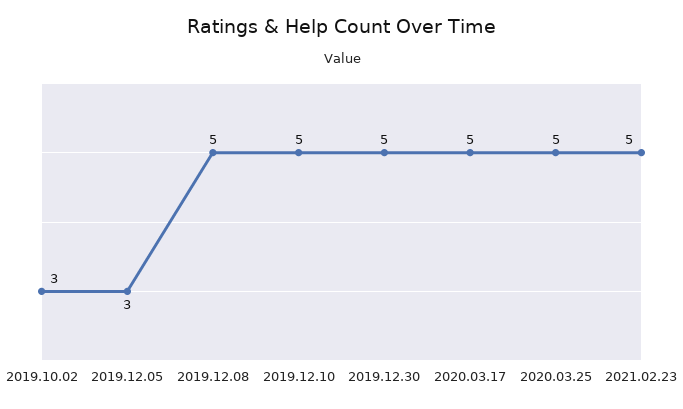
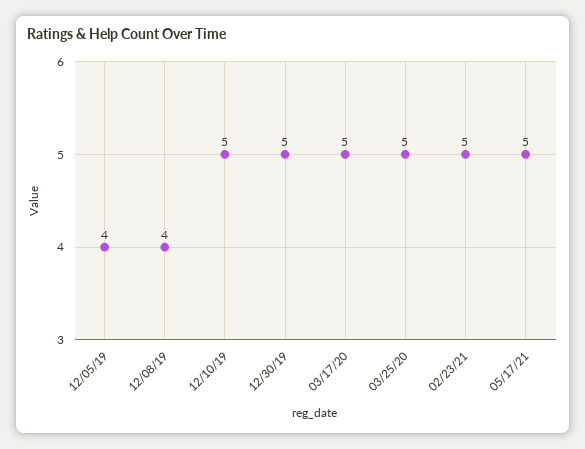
2019.10.02: 3 -> none
2019.12.05: 3 -> 4
2019.12.08: 5 -> 4
05/17/21: none -> 5

